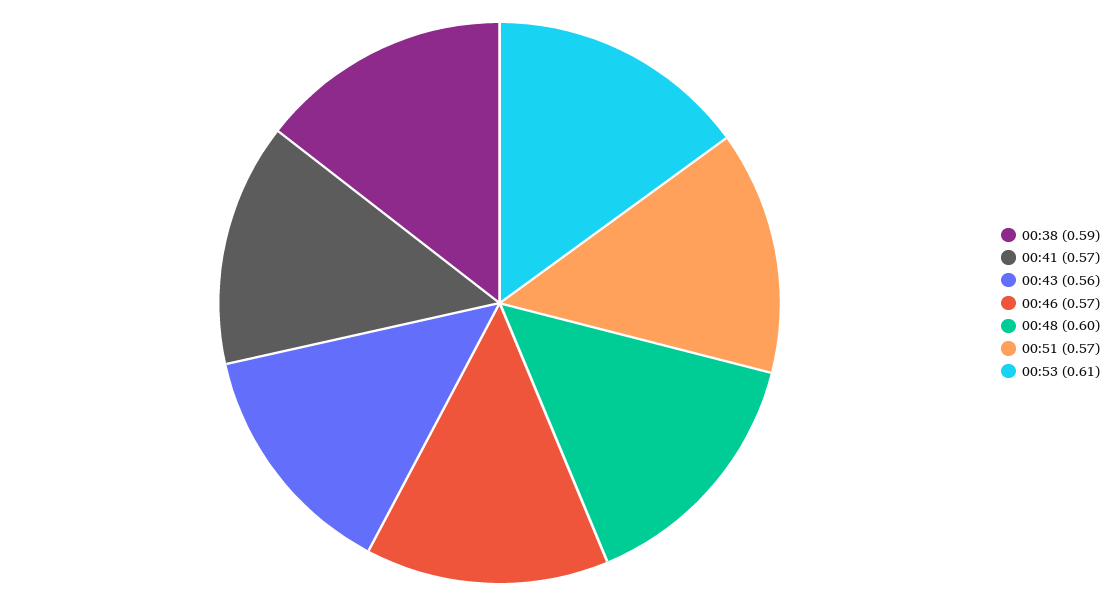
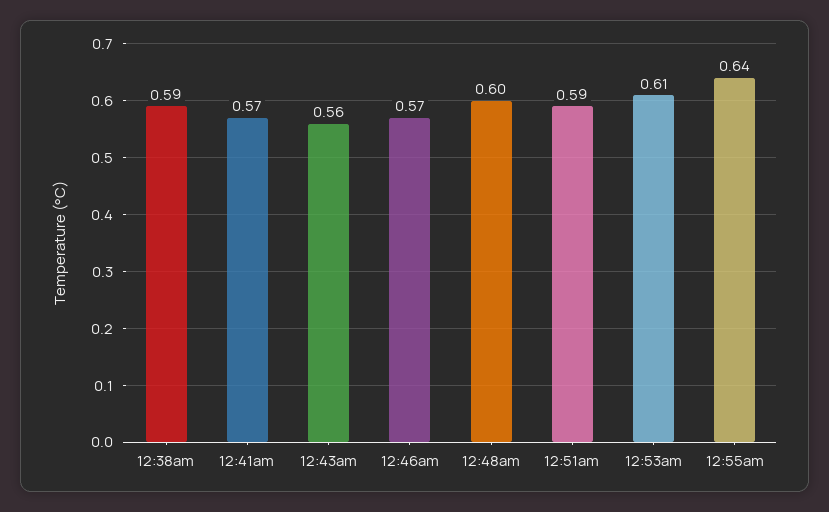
00:51: 0.57 -> 0.59
12:55am: none -> 0.64

